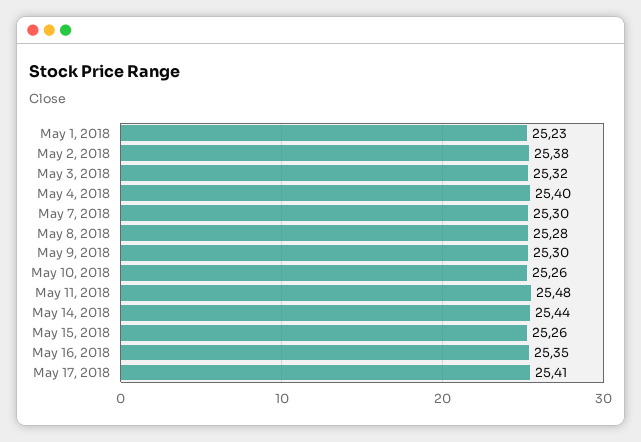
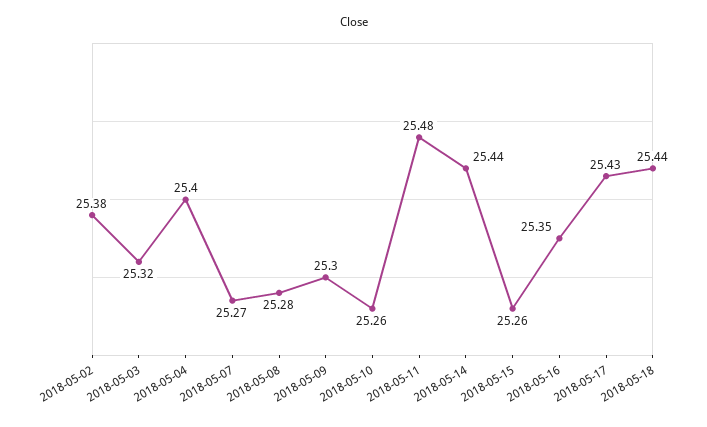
May 1, 2018: 25.23 -> none
May 7, 2018: 25.3 -> 25.27
May 17, 2018: 25.41 -> 25.43
2018-05-18: none -> 25.44

